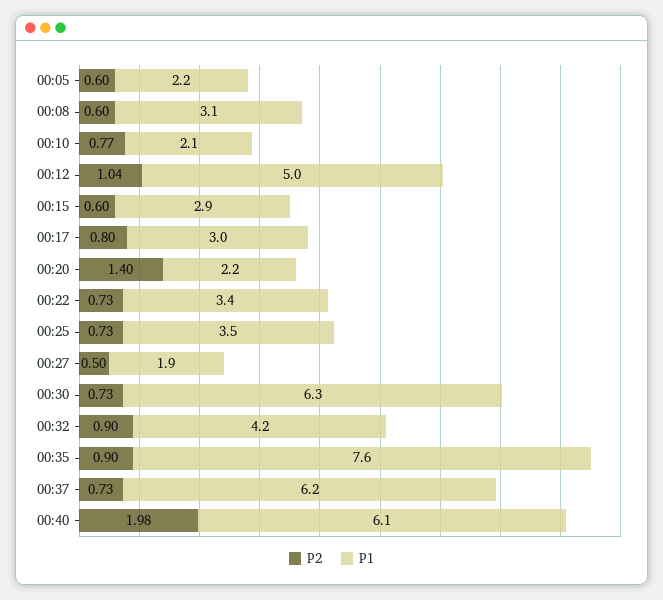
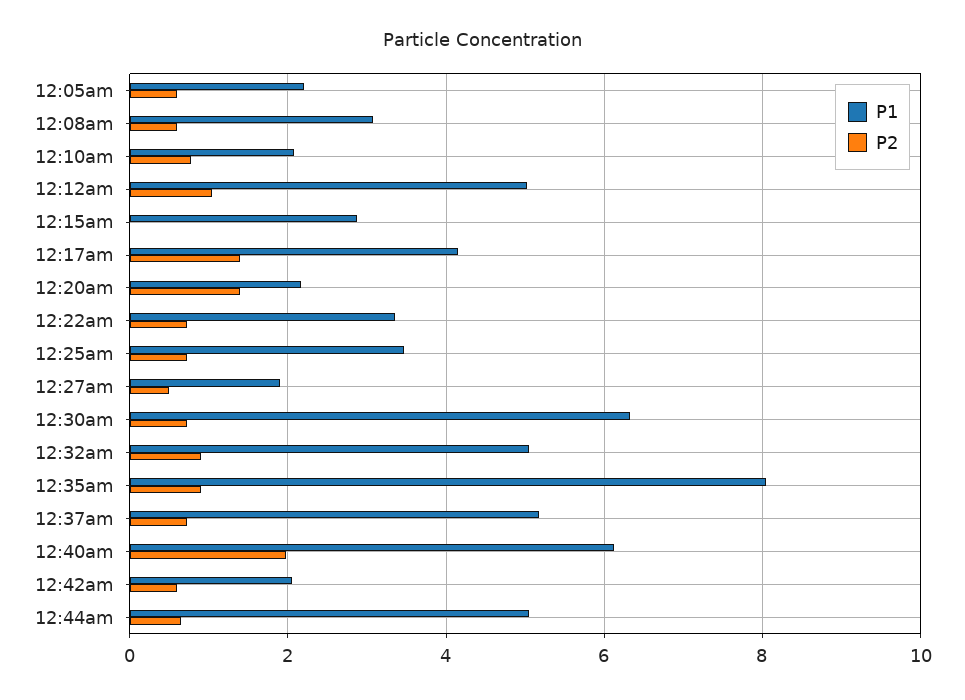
P2, 00:15: 0.6 -> 0
P2, 00:17: 0.8 -> 1.4
P1, 00:17: 3 -> 4.2
P1, 00:32: 4.2 -> 5
P1, 00:35: 7.6 -> 8
P1, 00:37: 6.2 -> 5.2
P1, 12:42am: none -> 2
P2, 12:42am: none -> 0.6
P1, 12:44am: none -> 5
P2, 12:44am: none -> 0.6

